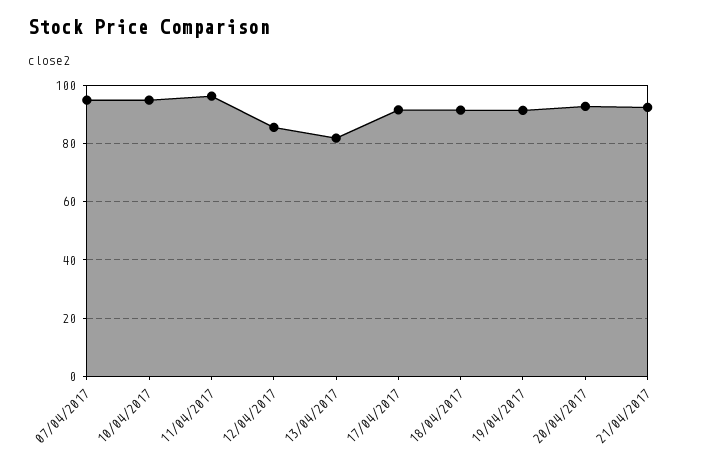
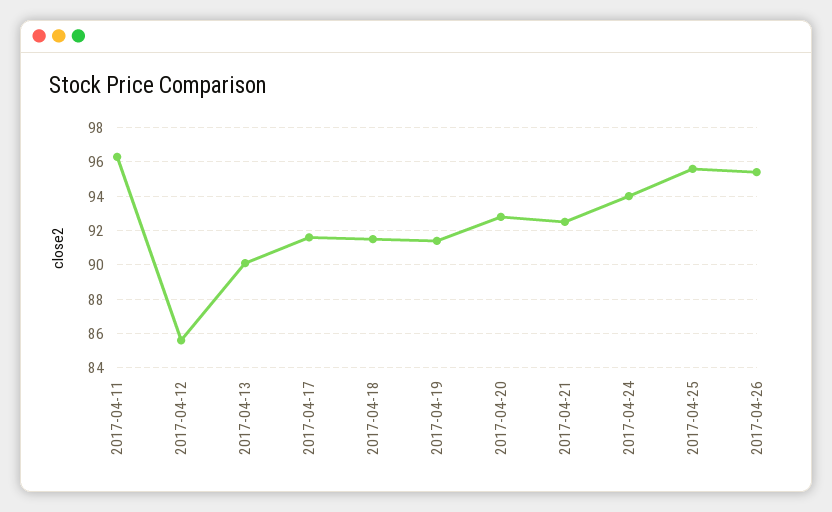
07/04/2017: 95 -> none
10/04/2017: 95 -> none
13/04/2017: 82.5 -> 90
2017-04-24: none -> 94
2017-04-25: none -> 95.5
2017-04-26: none -> 95.5

